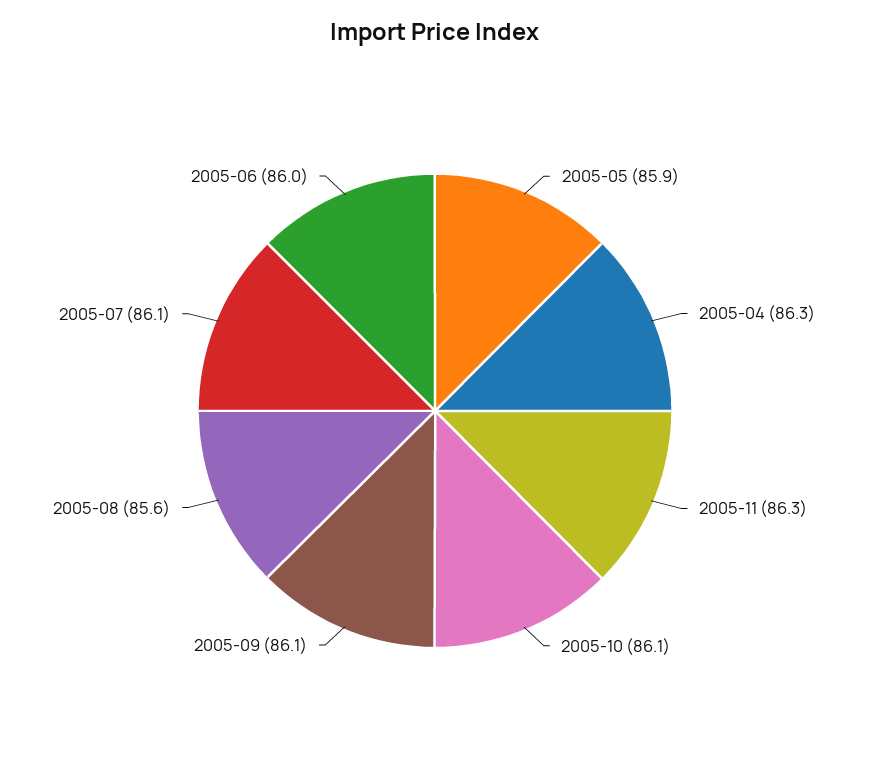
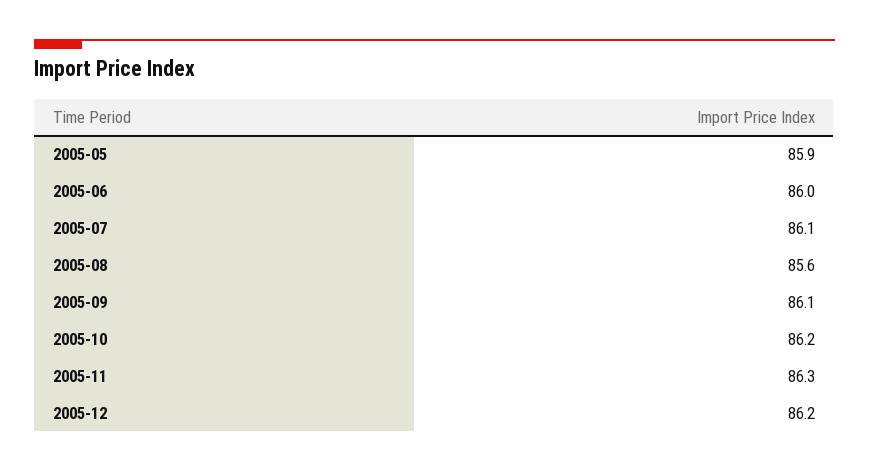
2005-04: 86.3 -> none
2005-10: 86.1 -> 86.2
2005-12: none -> 86.2

